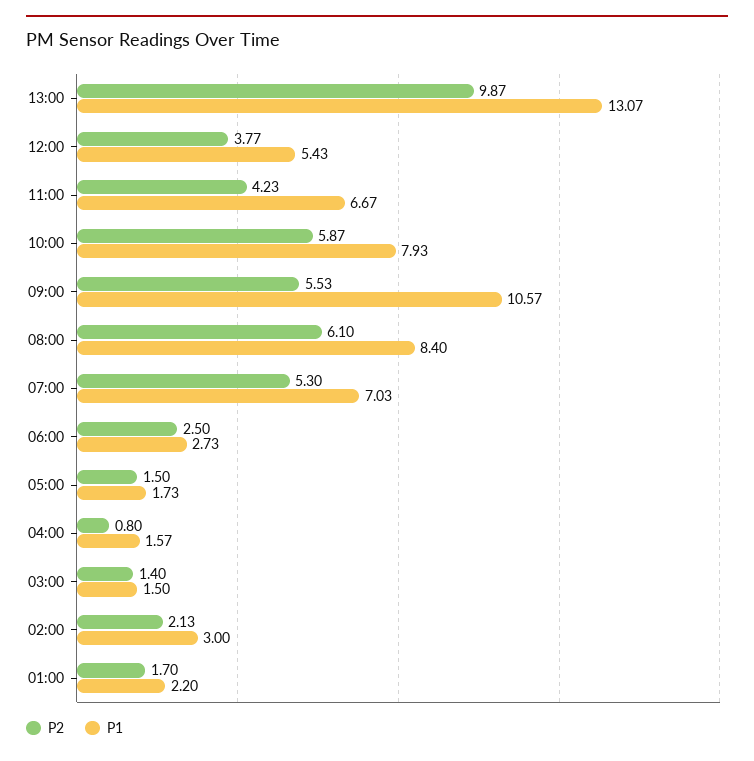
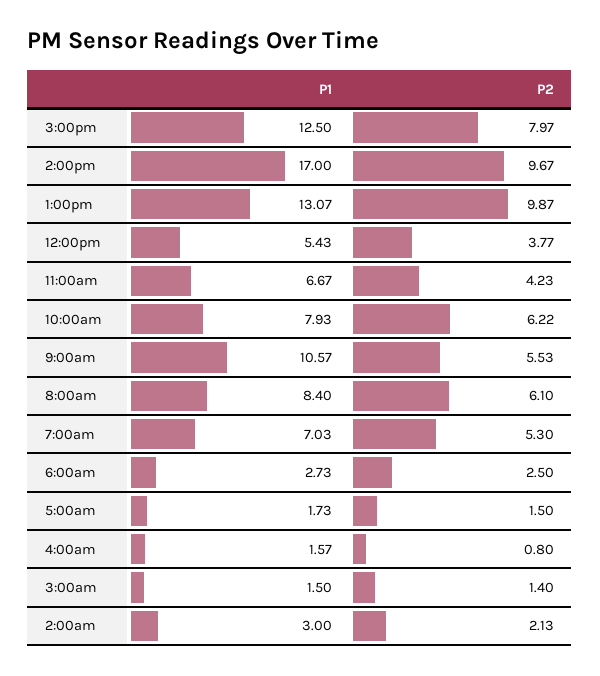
P2, 10:00: 5.87 -> 6.22
P2, 01:00: 1.7 -> none
P1, 01:00: 2.2 -> none
P1, 3:00pm: none -> 12.5
P2, 3:00pm: none -> 7.97
P1, 2:00pm: none -> 17
P2, 2:00pm: none -> 9.67

